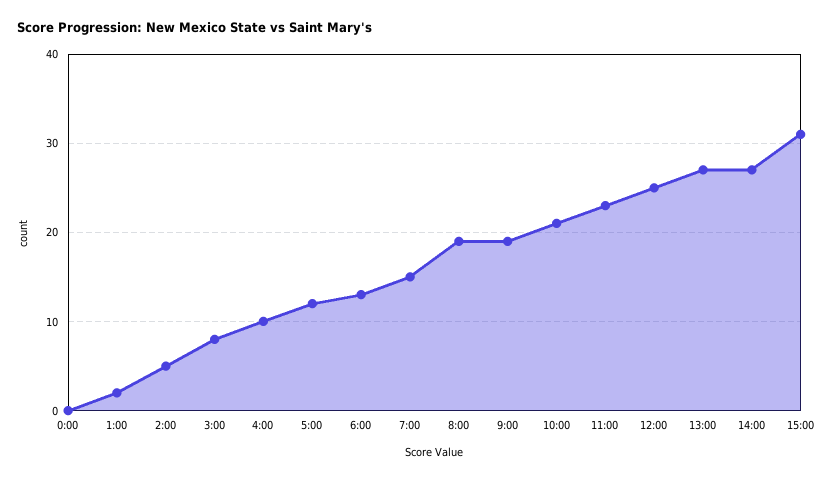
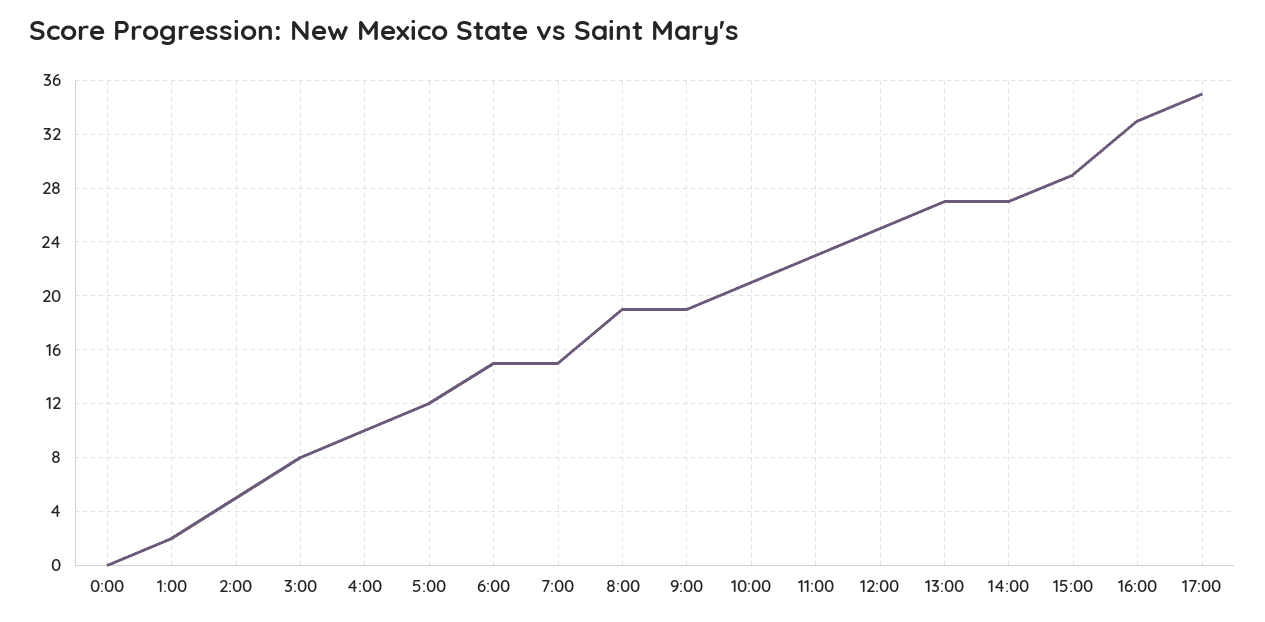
6:00: 13 -> 15
15:00: 31 -> 29
16:00: none -> 33
17:00: none -> 35

